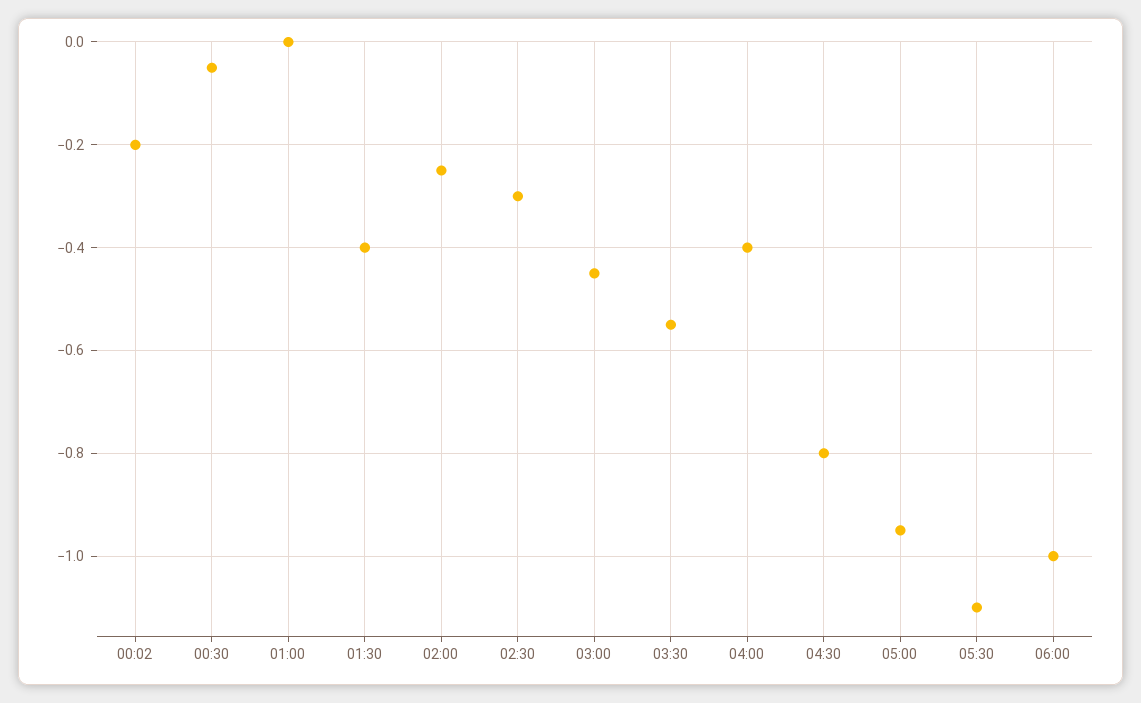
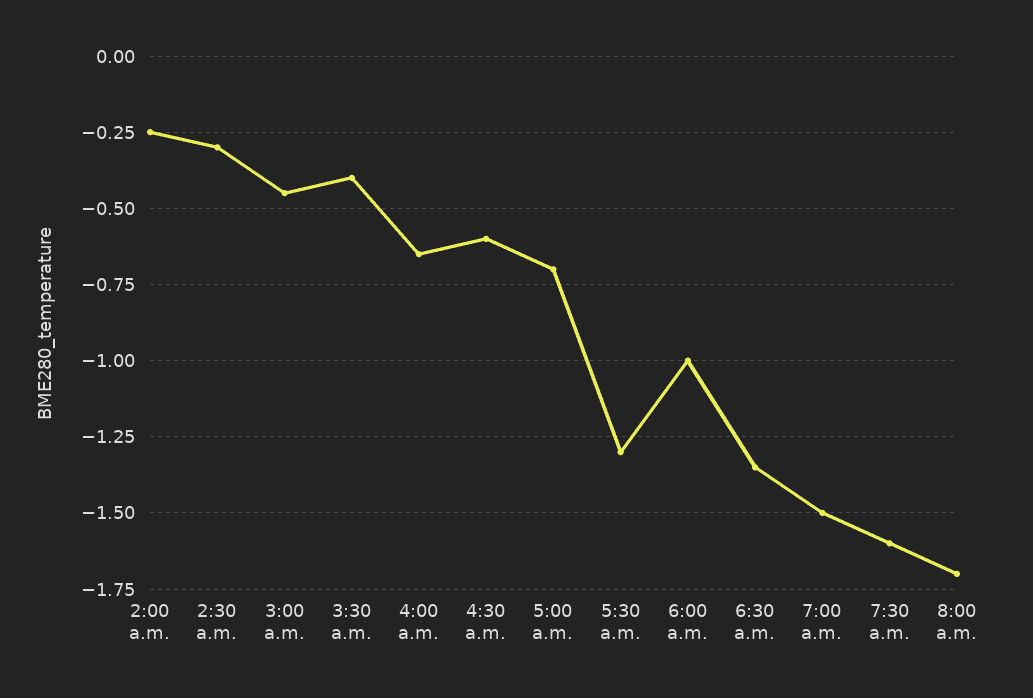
00:02: -0.2 -> none
00:30: -0.05 -> none
01:00: 0 -> none
01:30: -0.4 -> none
03:30: -0.55 -> -0.4
04:00: -0.4 -> -0.65
04:30: -0.8 -> -0.6
05:00: -0.95 -> -0.7
05:30: -1.1 -> -1.3
6:30 a.m.: none -> -1.35
7:00 a.m.: none -> -1.5
7:30 a.m.: none -> -1.6
8:00 a.m.: none -> -1.7

